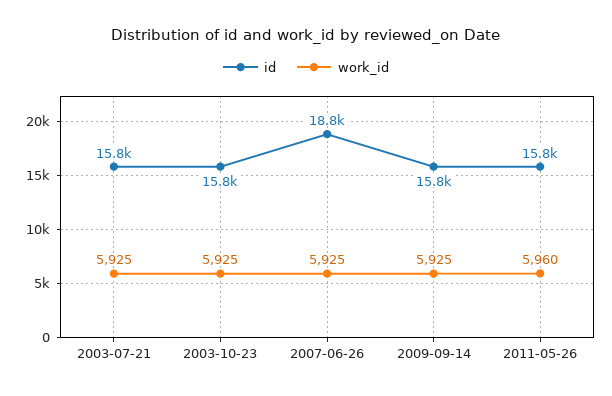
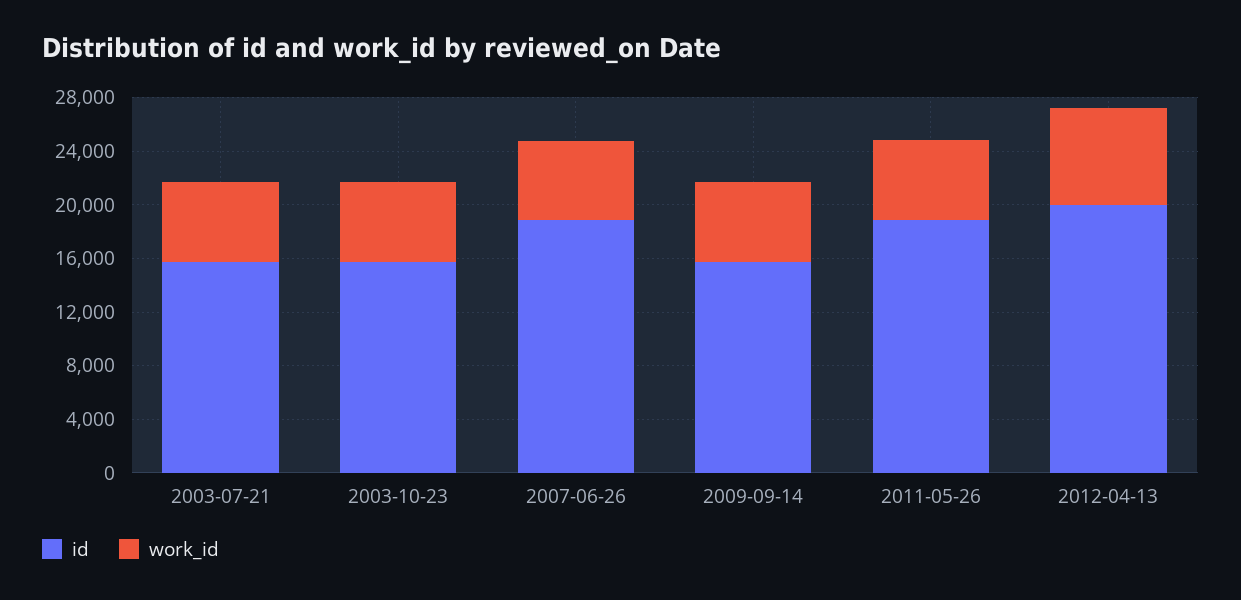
id, 2011-05-26: 15800 -> 19000
id, 2012-04-13: none -> 20000
work_id, 2012-04-13: none -> 7000

